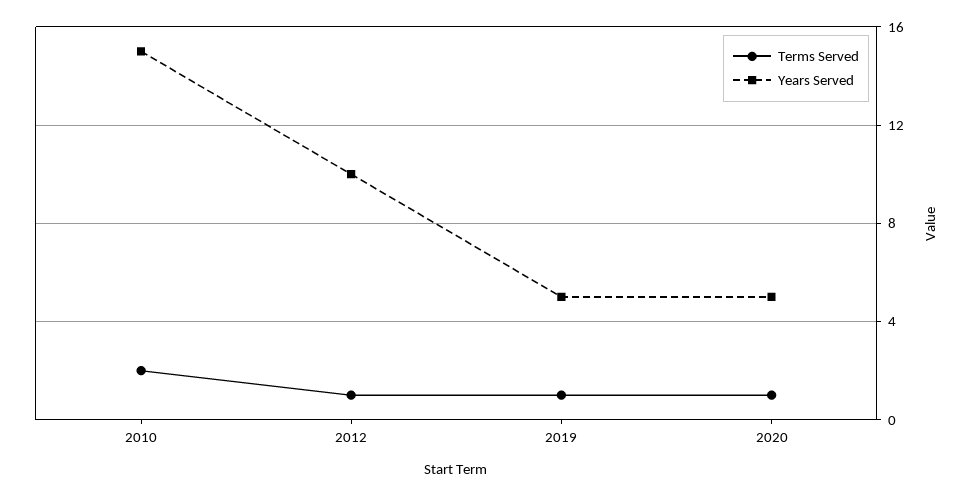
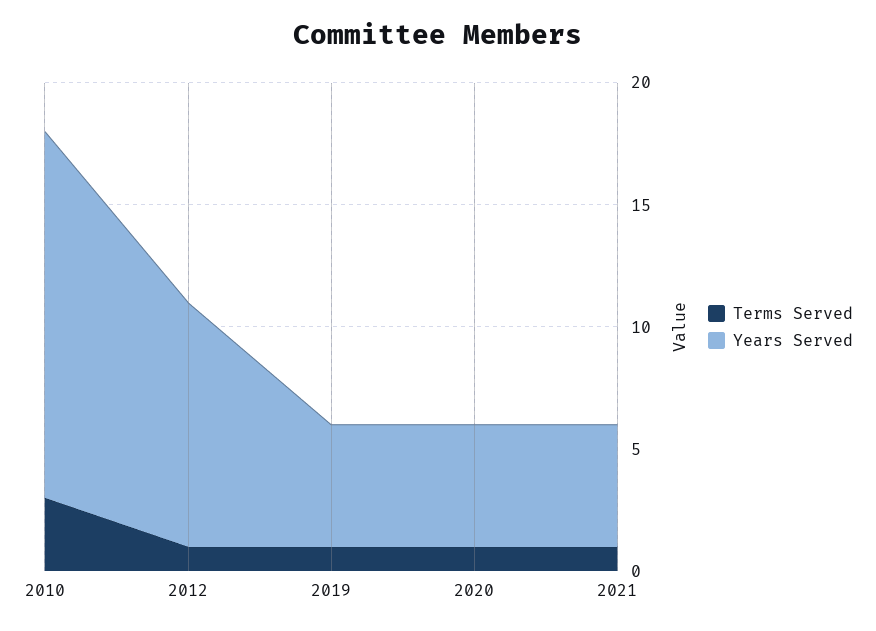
Terms Served, 2010: 2 -> 3
Terms Served, 2021: none -> 1
Years Served, 2021: none -> 5

